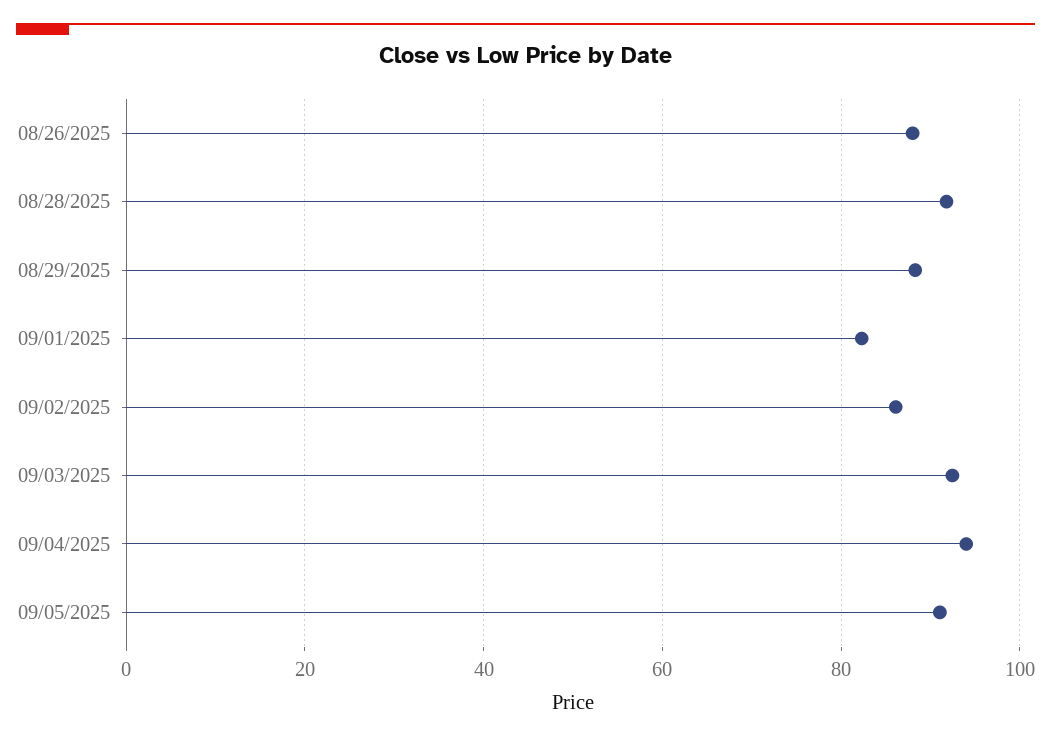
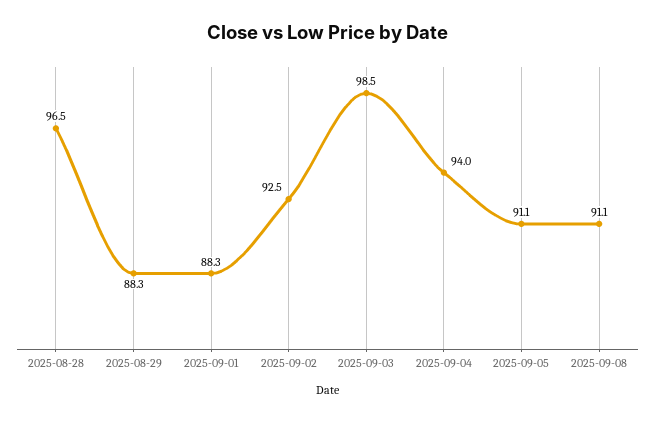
08/26/2025: 88 -> none
08/28/2025: 92 -> 96.5
09/01/2025: 82 -> 88.3
09/02/2025: 86 -> 92.5
09/03/2025: 92 -> 98.5
2025-09-08: none -> 91.1

